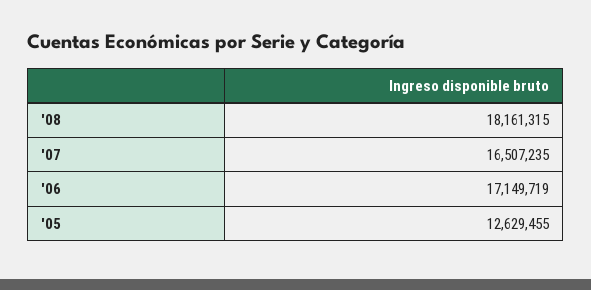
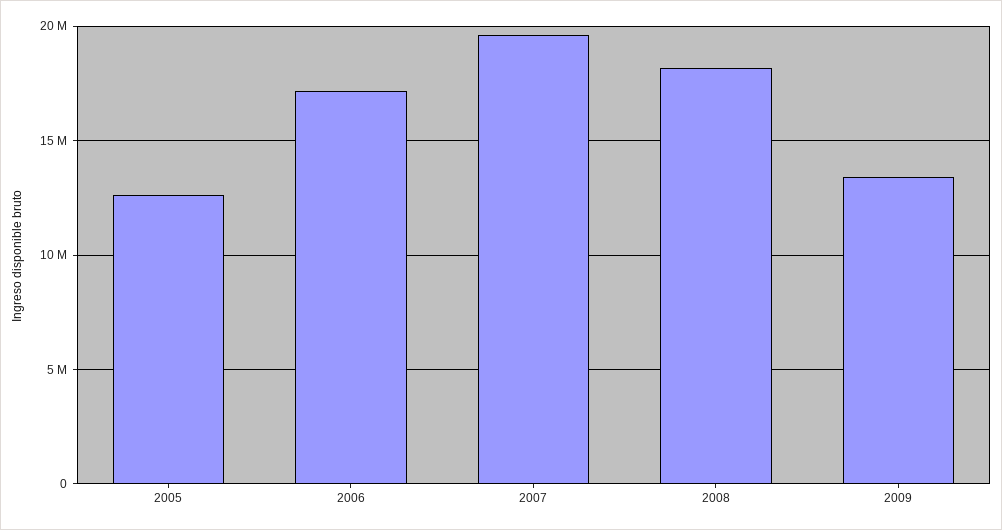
'07: 16507235 -> 19500000
2009: none -> 13500000

